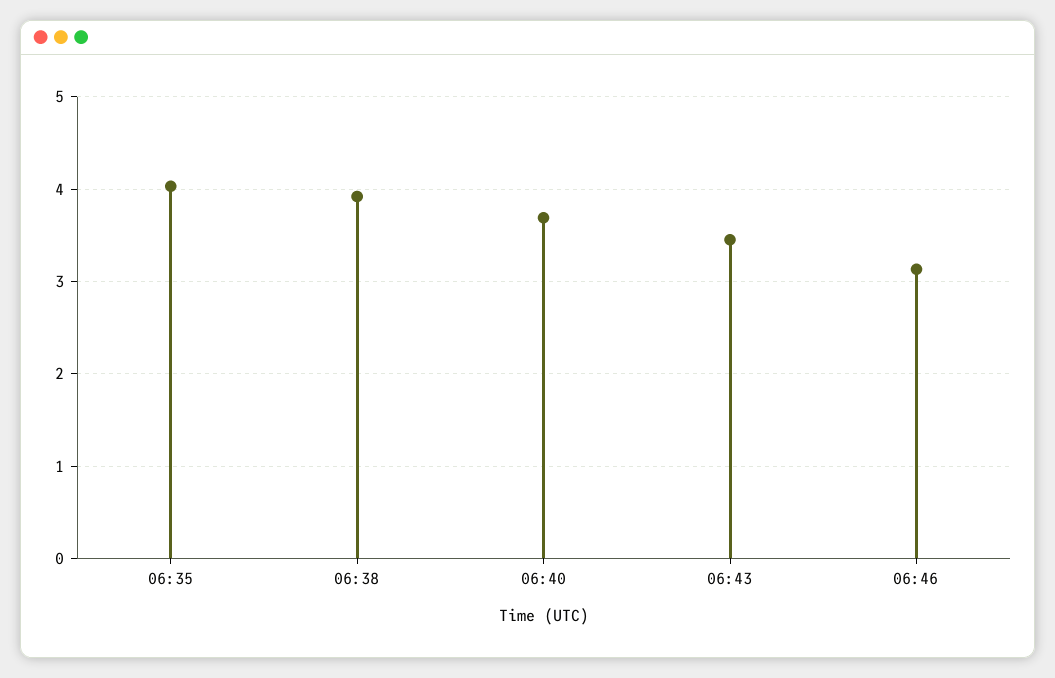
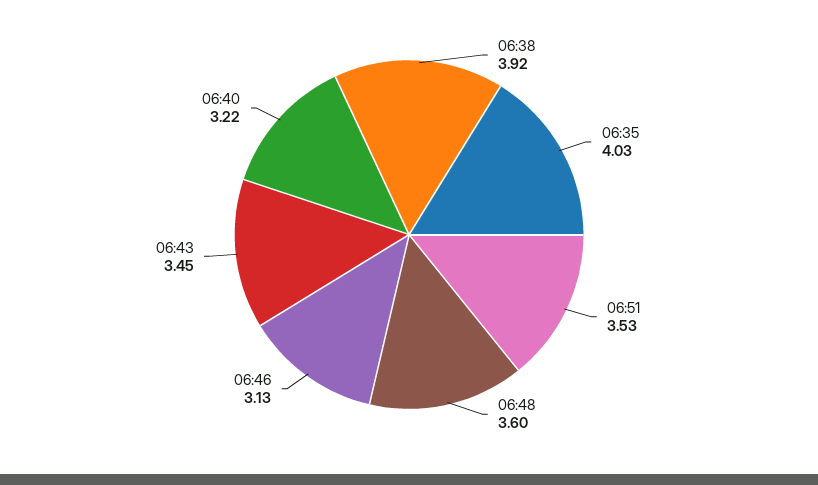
06:40: 3.7 -> 3.22
06:51: none -> 3.53
06:48: none -> 3.6

